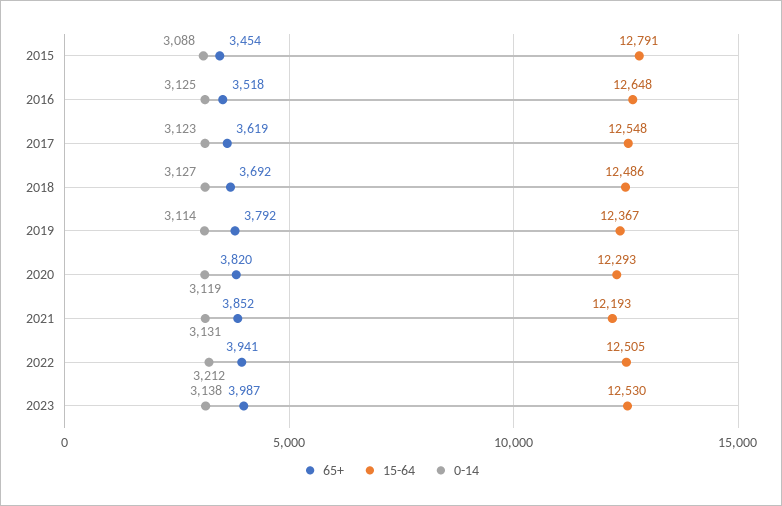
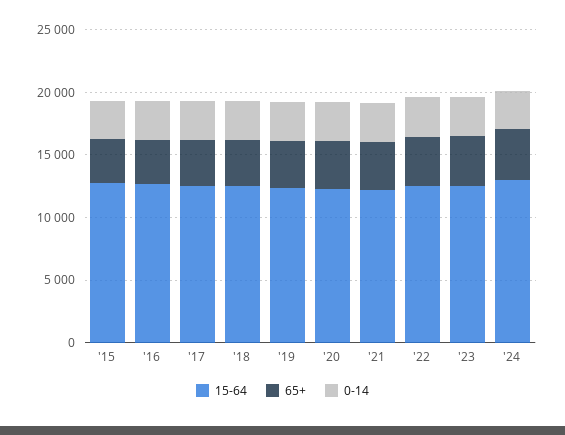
15-64, '24: none -> 13000
65+, '24: none -> 4000
0-14, '24: none -> 3000

